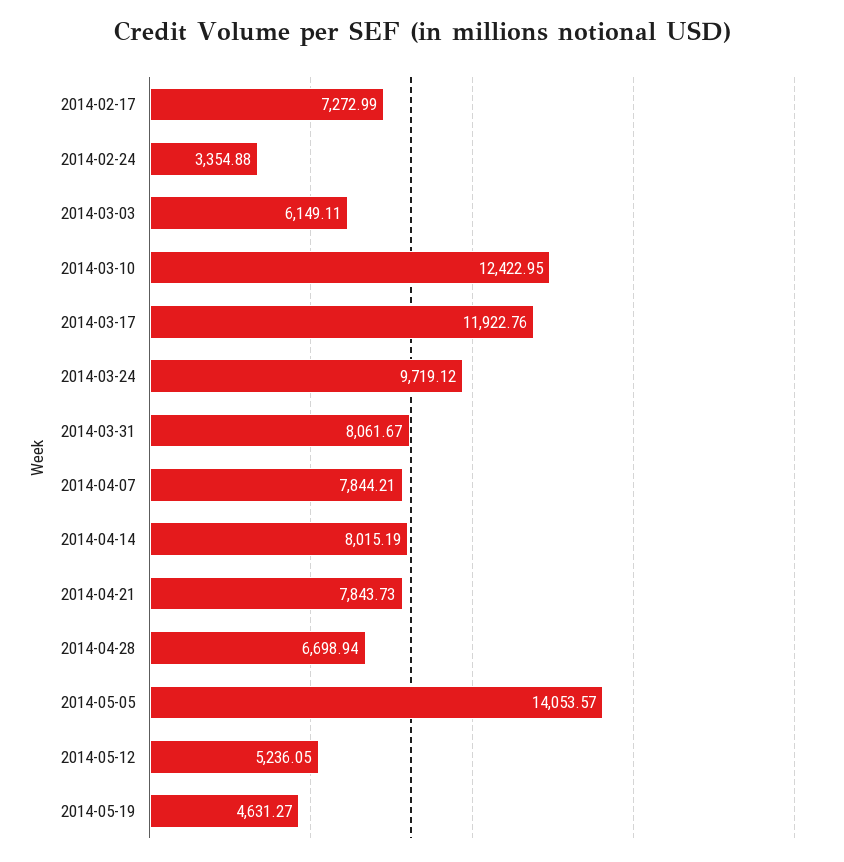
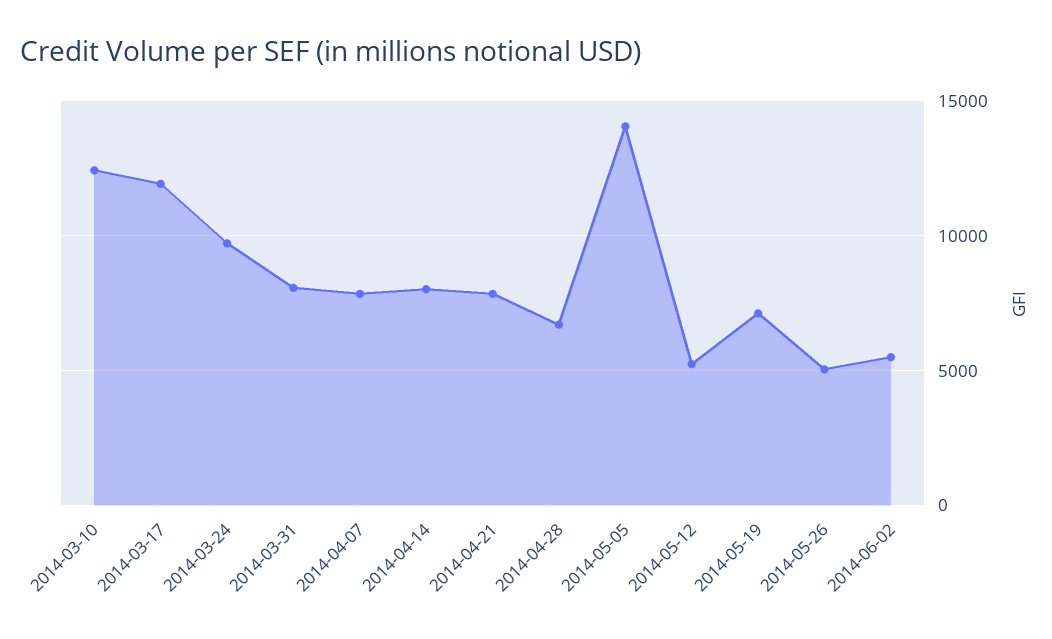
2014-02-17: 7272.99 -> none
2014-02-24: 3354.88 -> none
2014-03-03: 6149.11 -> none
2014-05-19: 4631.27 -> 7000
2014-05-26: none -> 5000
2014-06-02: none -> 5500

